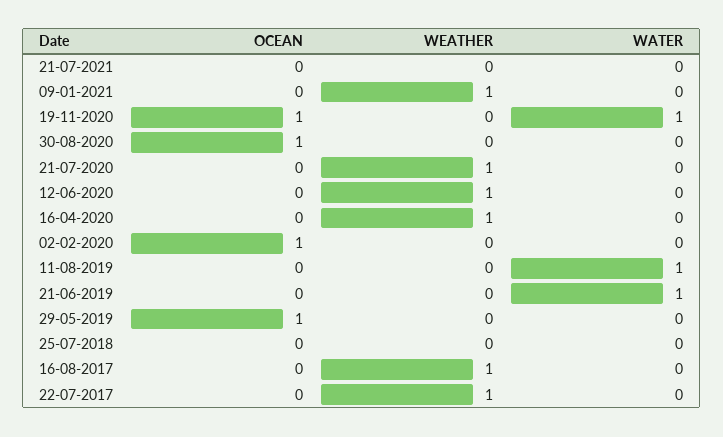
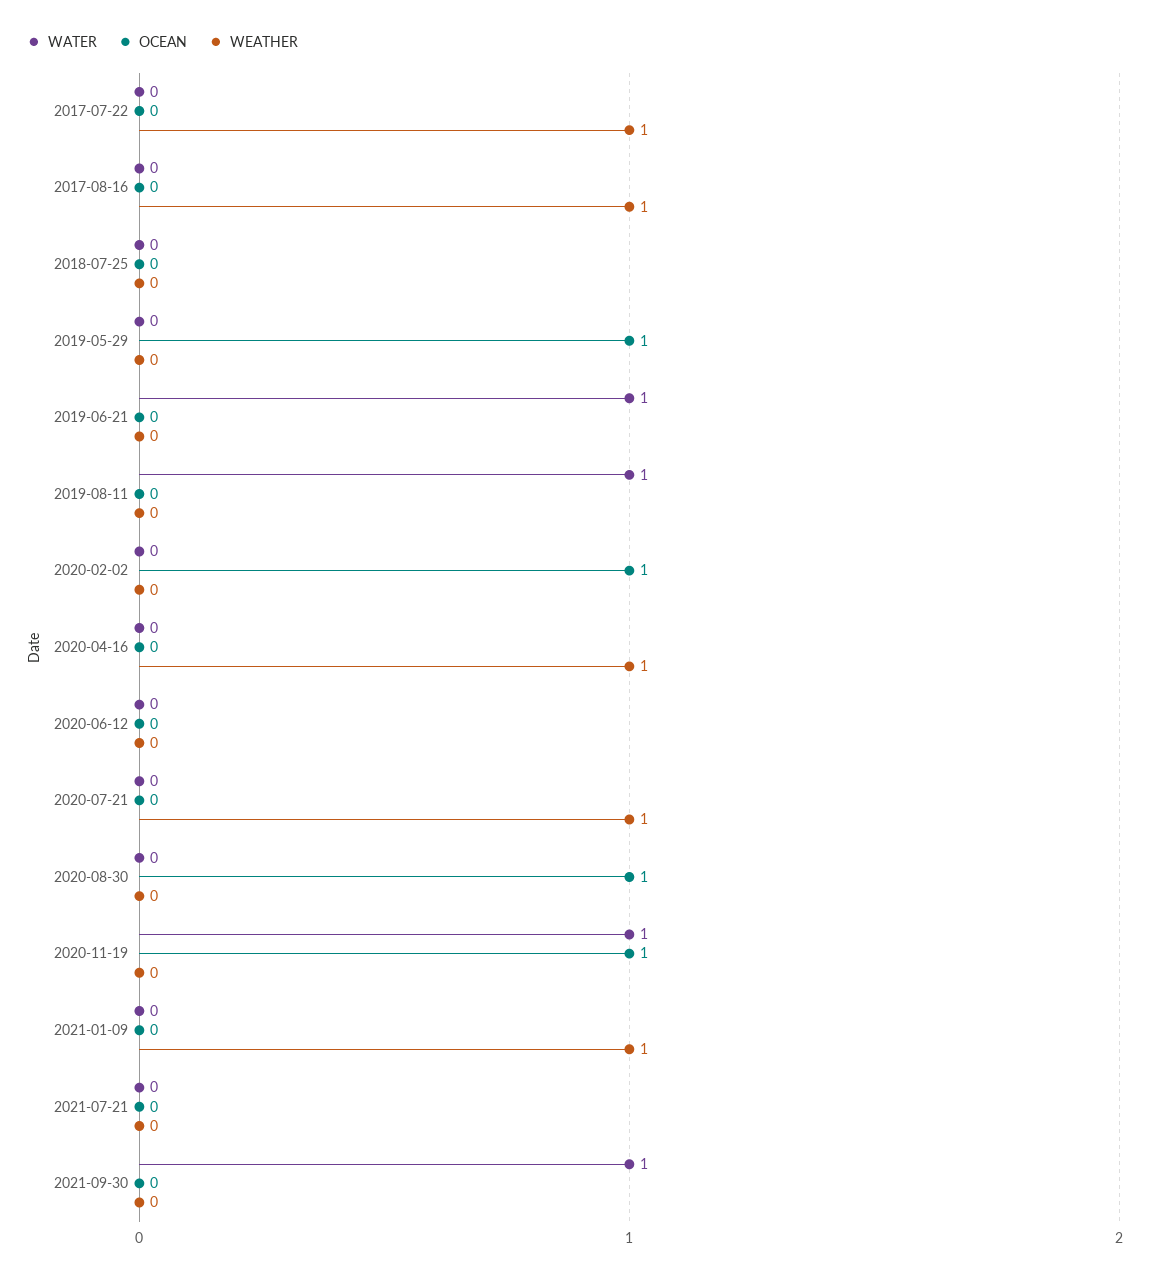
WEATHER, 12-06-2020: 1 -> 0
WATER, 2021-09-30: none -> 1
OCEAN, 2021-09-30: none -> 0
WEATHER, 2021-09-30: none -> 0

